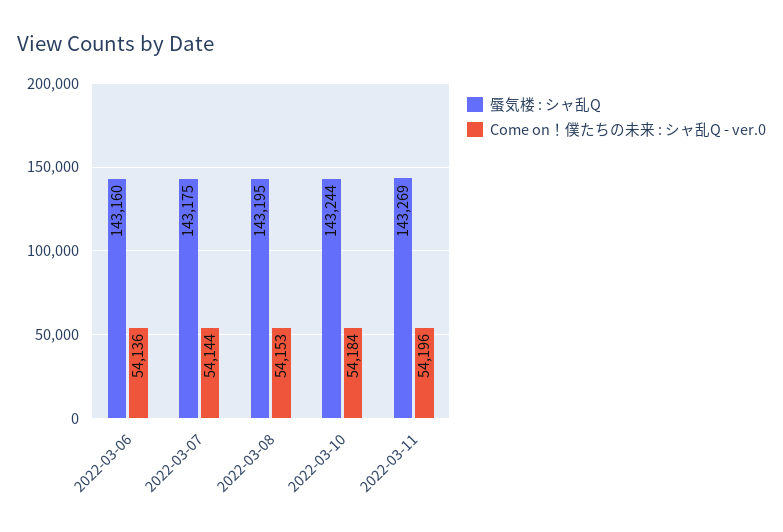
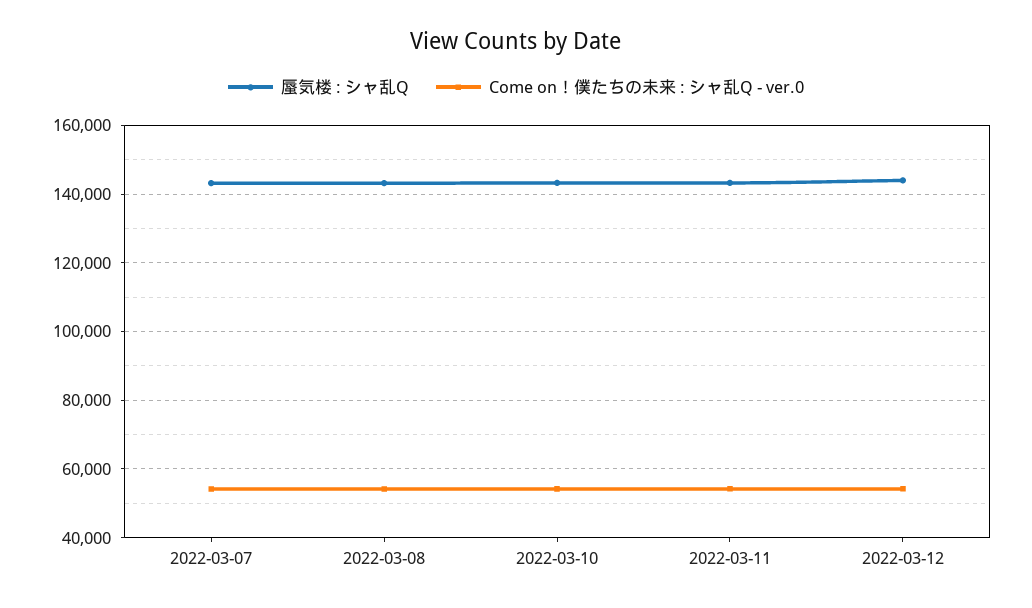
蜃気楼 : シャ乱Q, 2022-03-06: 143160 -> none
Come on！僕たちの未来 : シャ乱Q - ver.0, 2022-03-06: 54136 -> none
蜃気楼 : シャ乱Q, 2022-03-12: none -> 144000
Come on！僕たちの未来 : シャ乱Q - ver.0, 2022-03-12: none -> 54000

